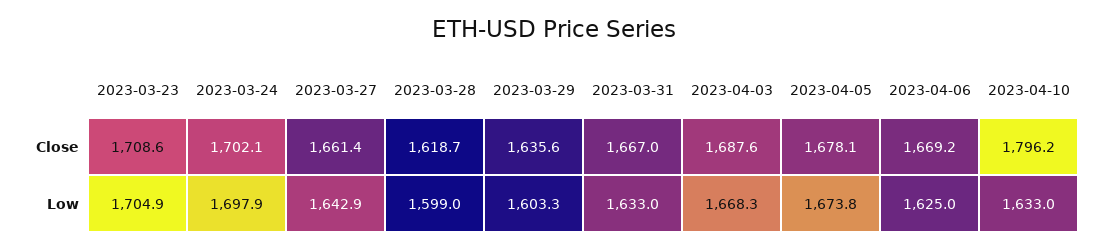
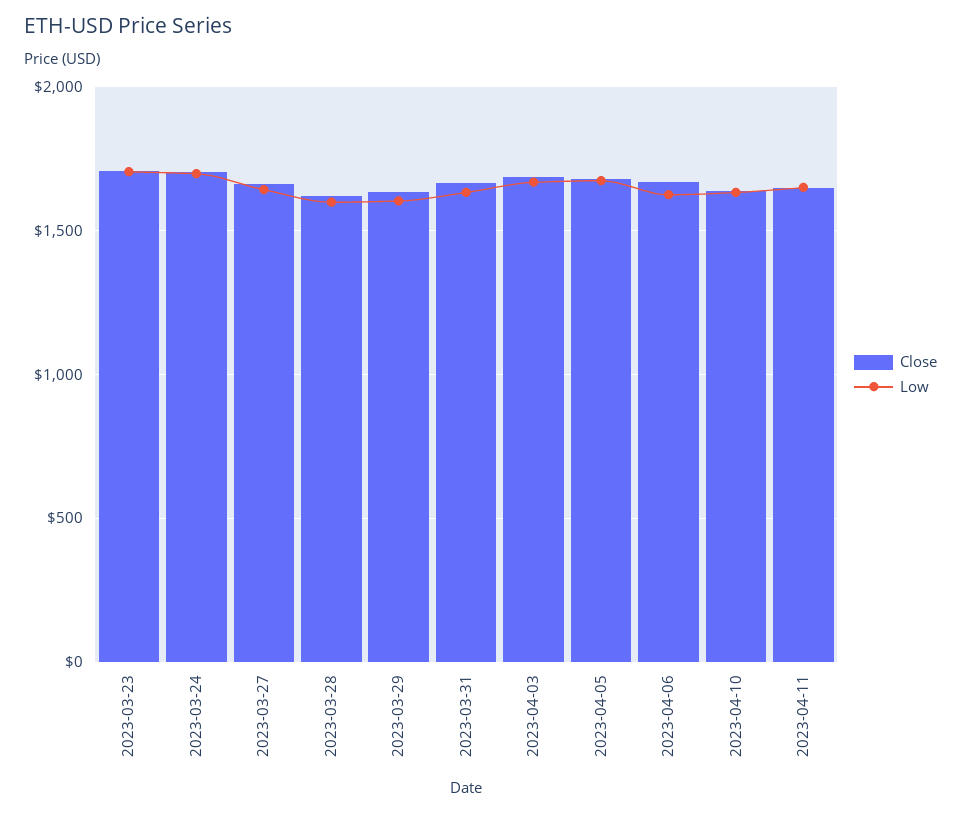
Close, 2023-04-10: 1796.2 -> 1650
Close, 2023-04-11: none -> 1650
Low, 2023-04-11: none -> 1650

